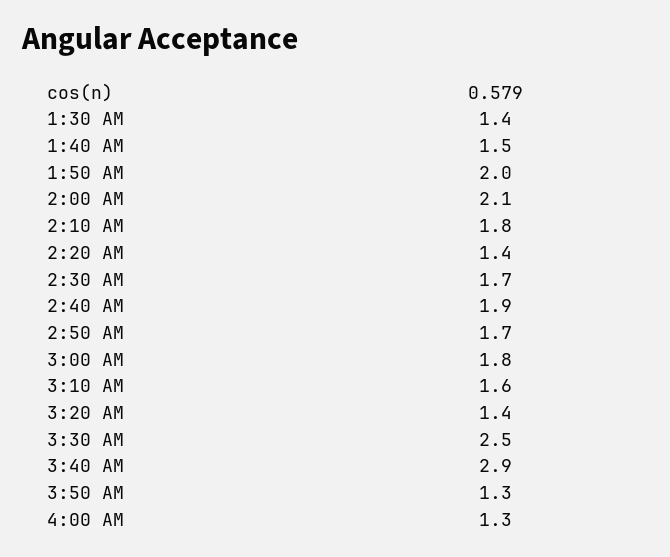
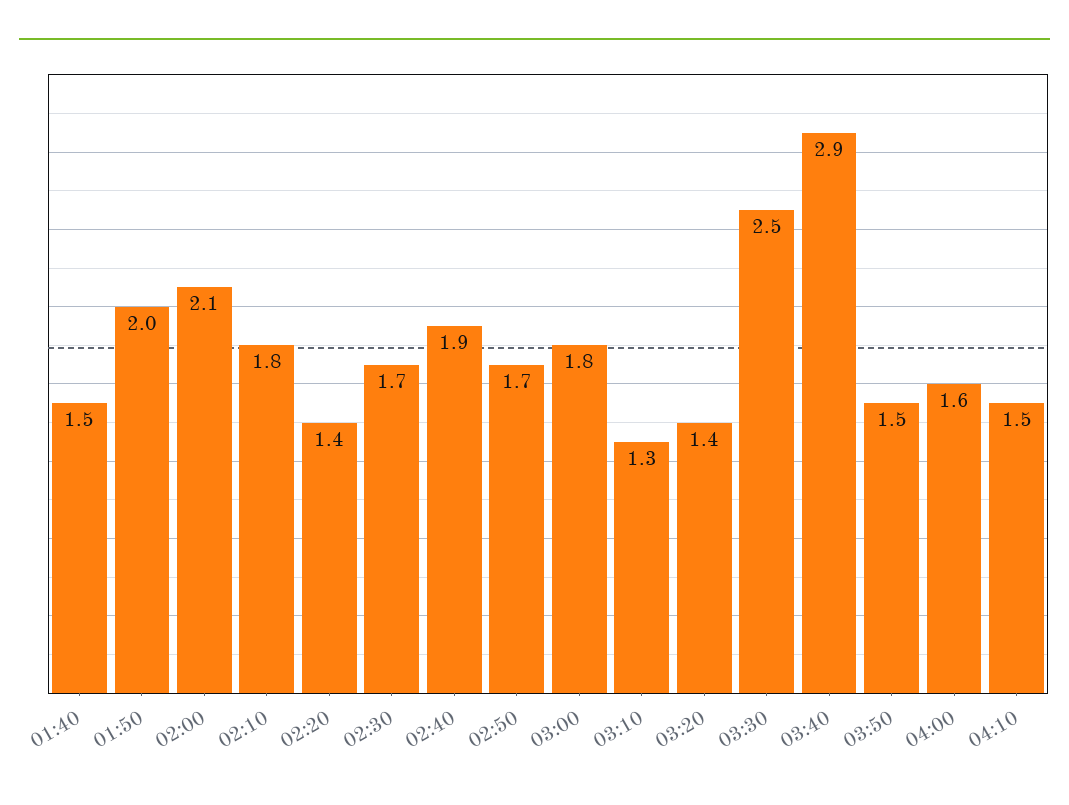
1:30 AM: 1.4 -> none
3:10 AM: 1.6 -> 1.3
3:50 AM: 1.3 -> 1.5
4:00 AM: 1.3 -> 1.6
04:10: none -> 1.5

